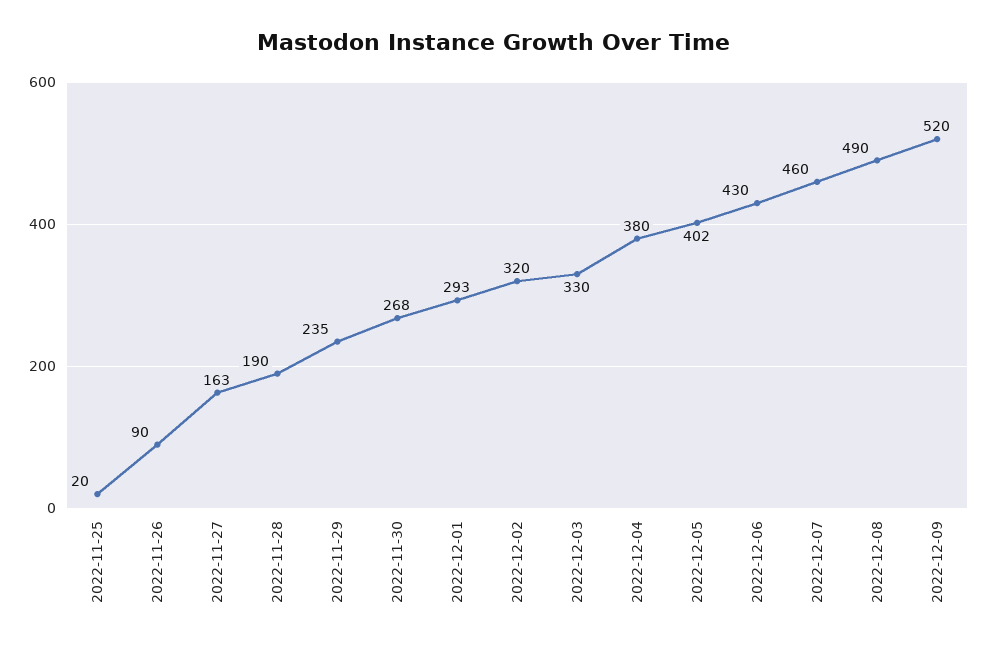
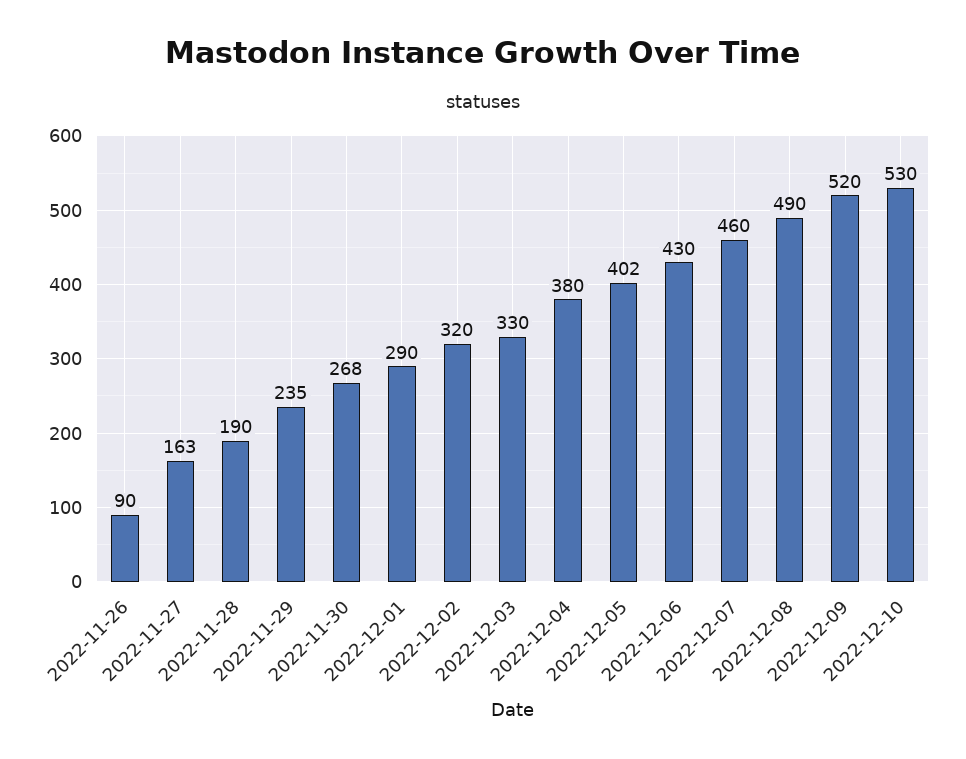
2022-11-25: 20 -> none
2022-12-01: 293 -> 290
2022-12-10: none -> 530

